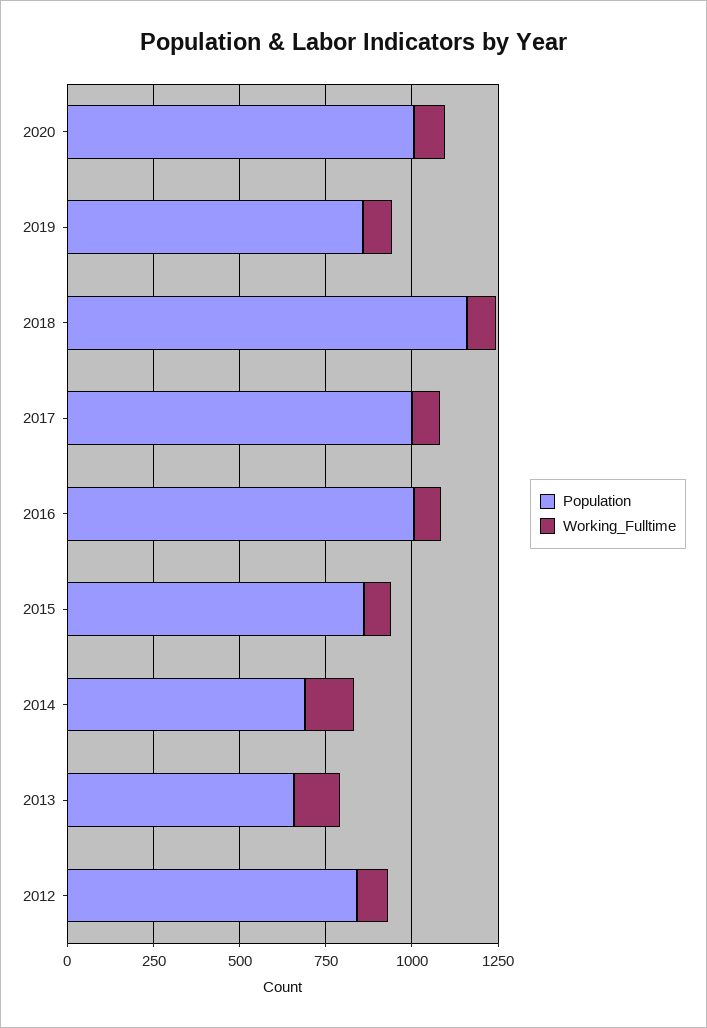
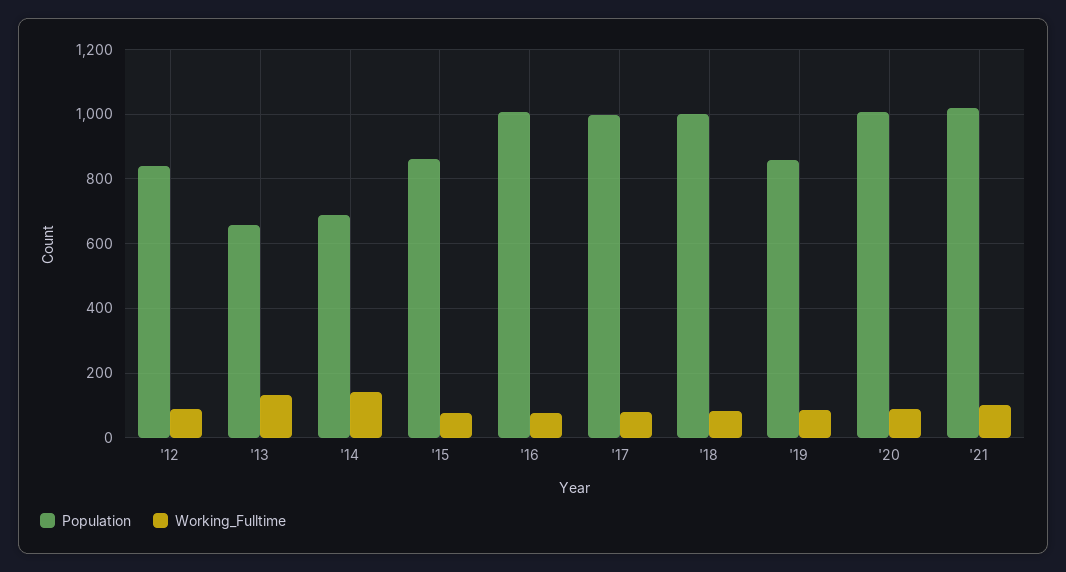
Population, 2018: 1150 -> 1000
Population, '21: none -> 1020
Working_Fulltime, '21: none -> 100

